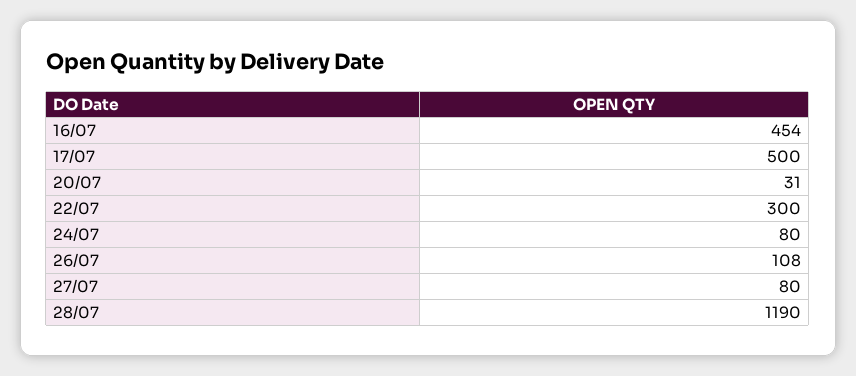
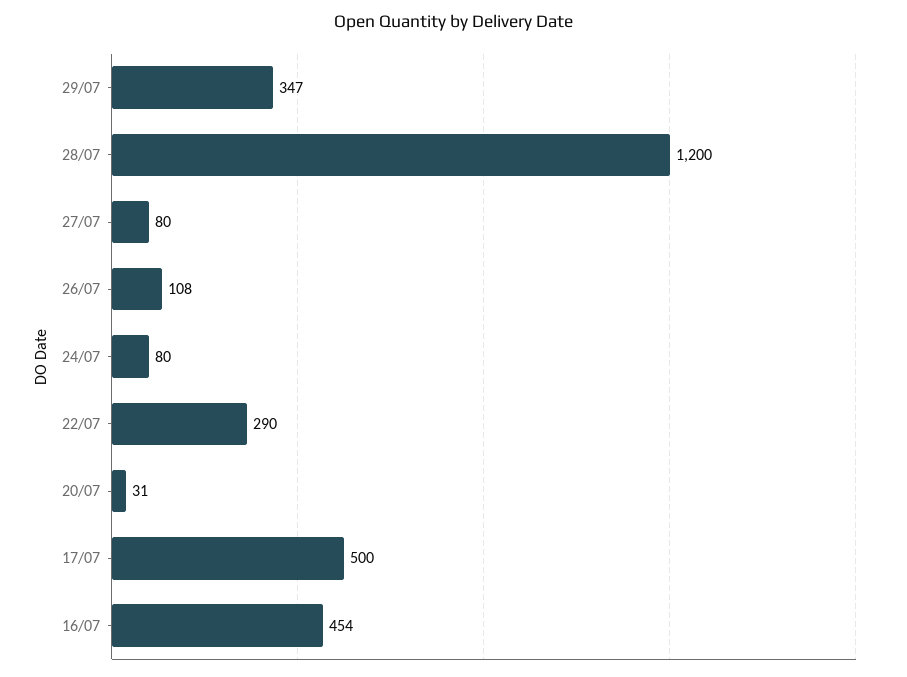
22/07: 300 -> 290
28/07: 1190 -> 1200
29/07: none -> 347

